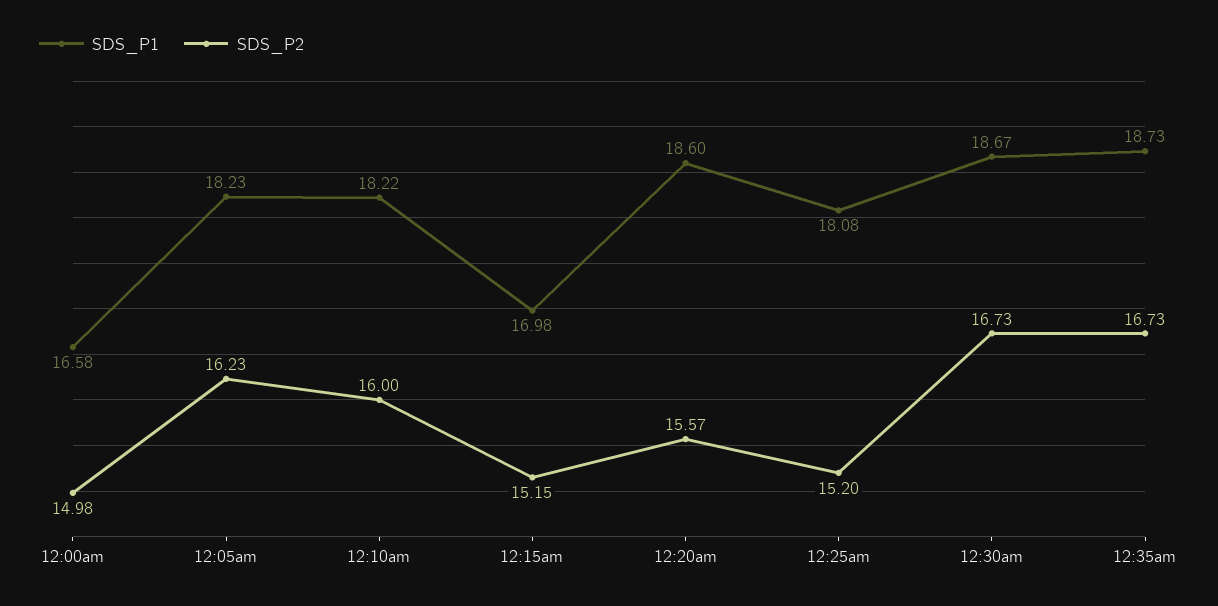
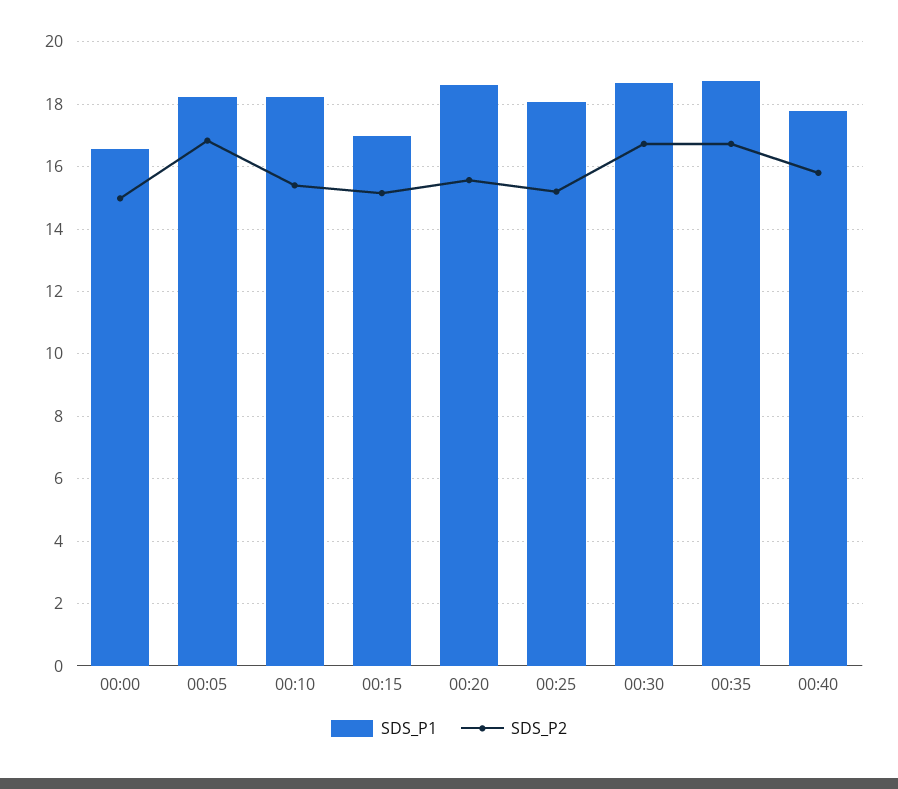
SDS_P2, 12:05am: 16.23 -> 16.8
SDS_P2, 12:10am: 16 -> 15.4
SDS_P1, 00:40: none -> 17.8
SDS_P2, 00:40: none -> 15.8

